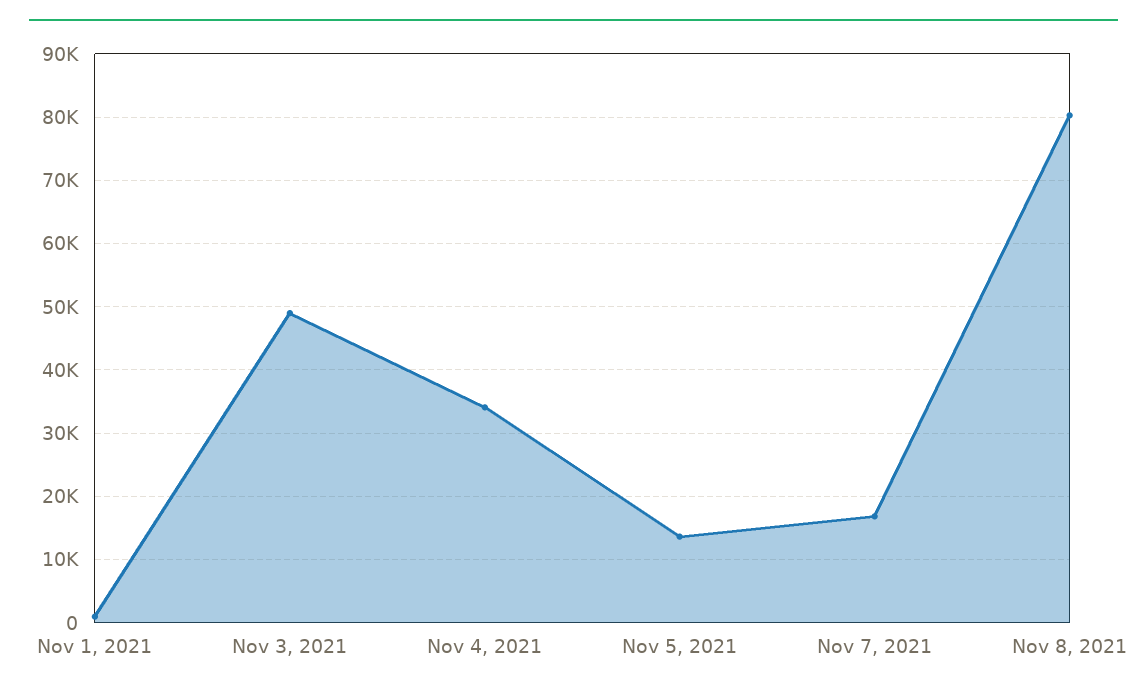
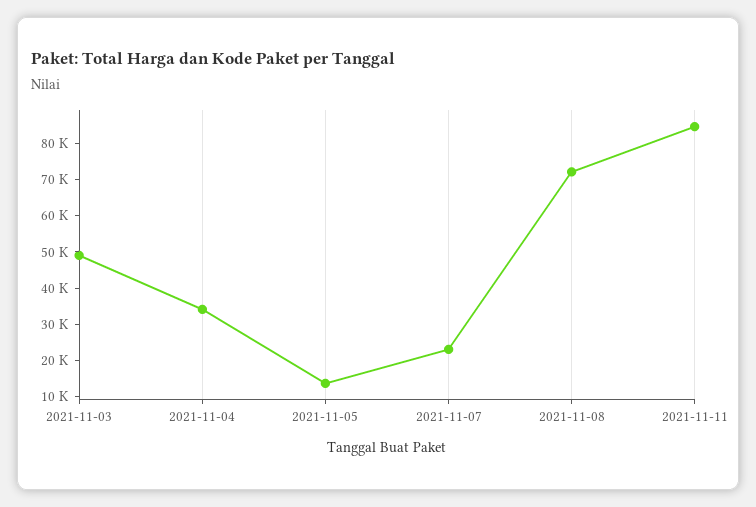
Nov 1, 2021: 1000 -> none
Nov 7, 2021: 17000 -> 22500
Nov 8, 2021: 80000 -> 72500
2021-11-11: none -> 85000

